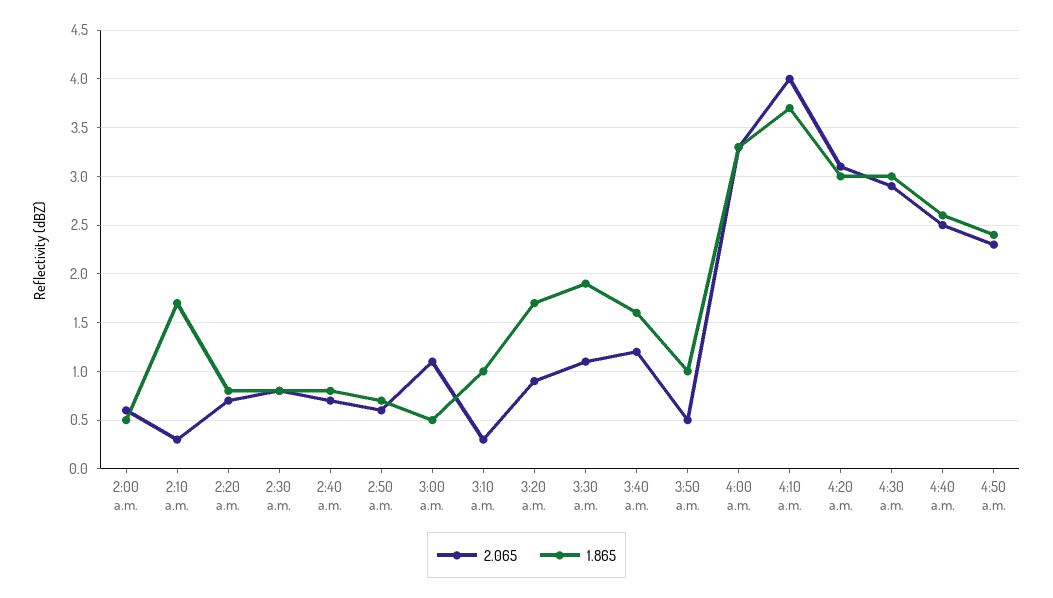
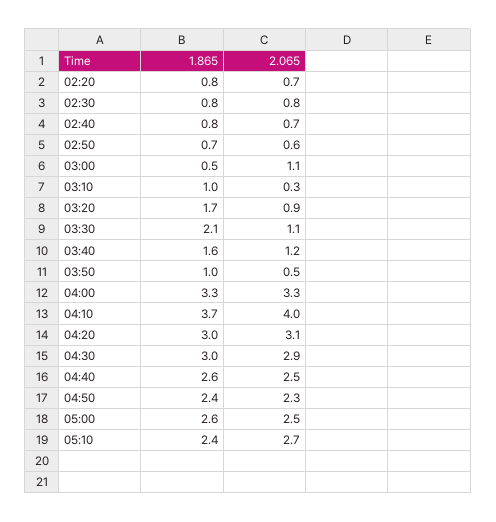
2.065, 2:00 a.m.: 0.6 -> none
1.865, 2:00 a.m.: 0.5 -> none
2.065, 2:10 a.m.: 0.3 -> none
1.865, 2:10 a.m.: 1.7 -> none
1.865, 3:30 a.m.: 1.9 -> 2.1
1.865, 05:00: none -> 2.6
2.065, 05:00: none -> 2.5
1.865, 05:10: none -> 2.4
2.065, 05:10: none -> 2.7

